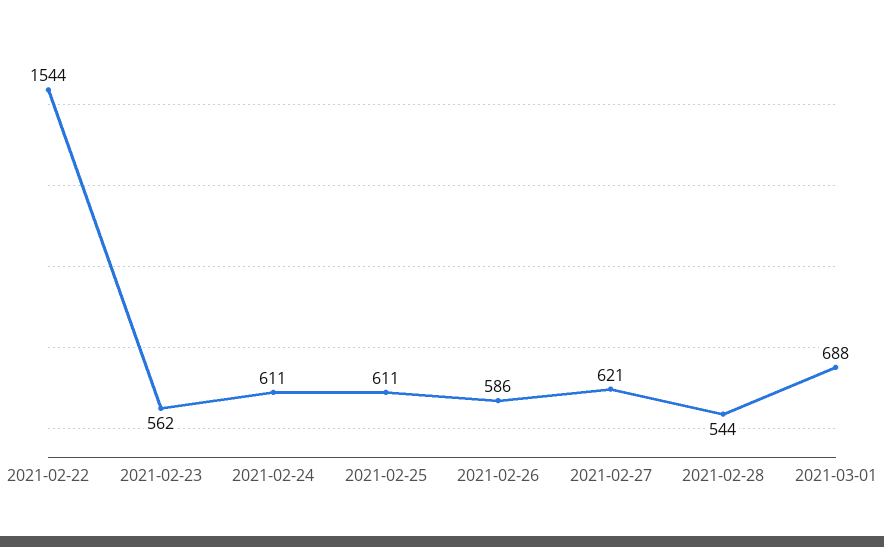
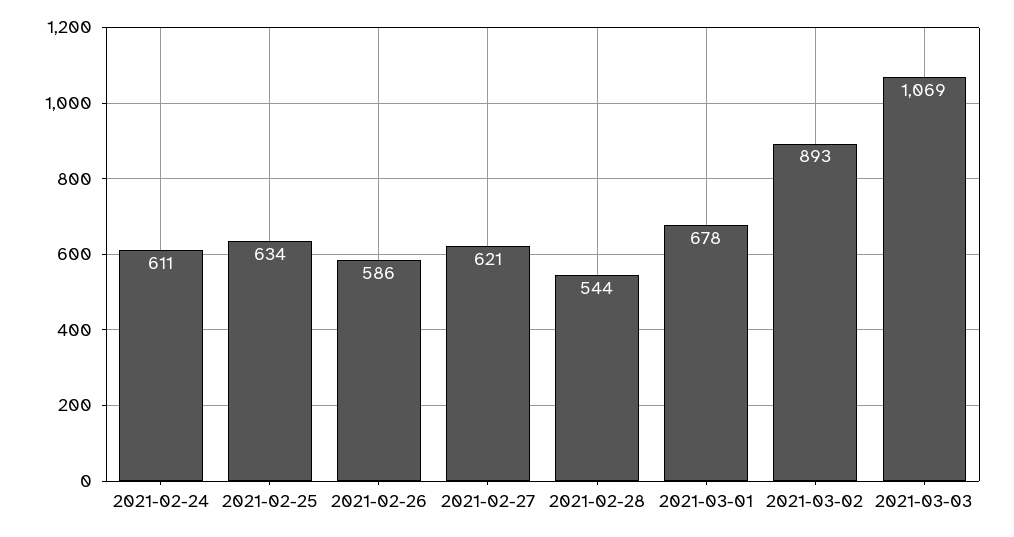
2021-02-22: 1544 -> none
2021-02-23: 562 -> none
2021-02-25: 611 -> 634
2021-03-01: 688 -> 678
2021-03-02: none -> 893
2021-03-03: none -> 1069

